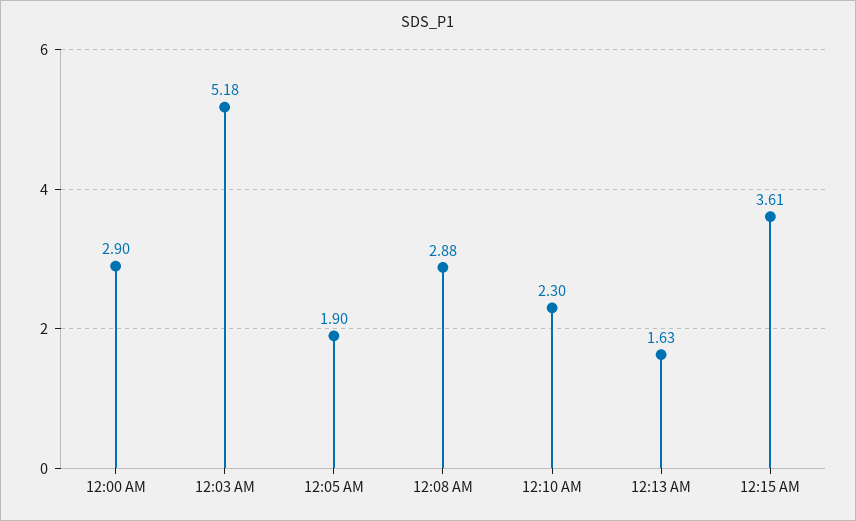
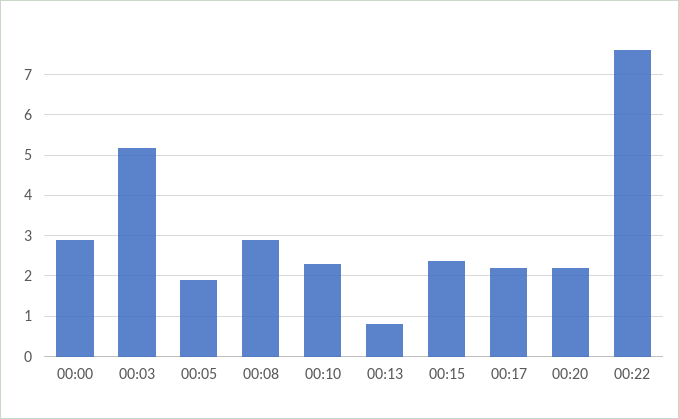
12:13 AM: 1.63 -> 0.8
12:15 AM: 3.61 -> 2.4
00:17: none -> 2.2
00:20: none -> 2.2
00:22: none -> 7.6

